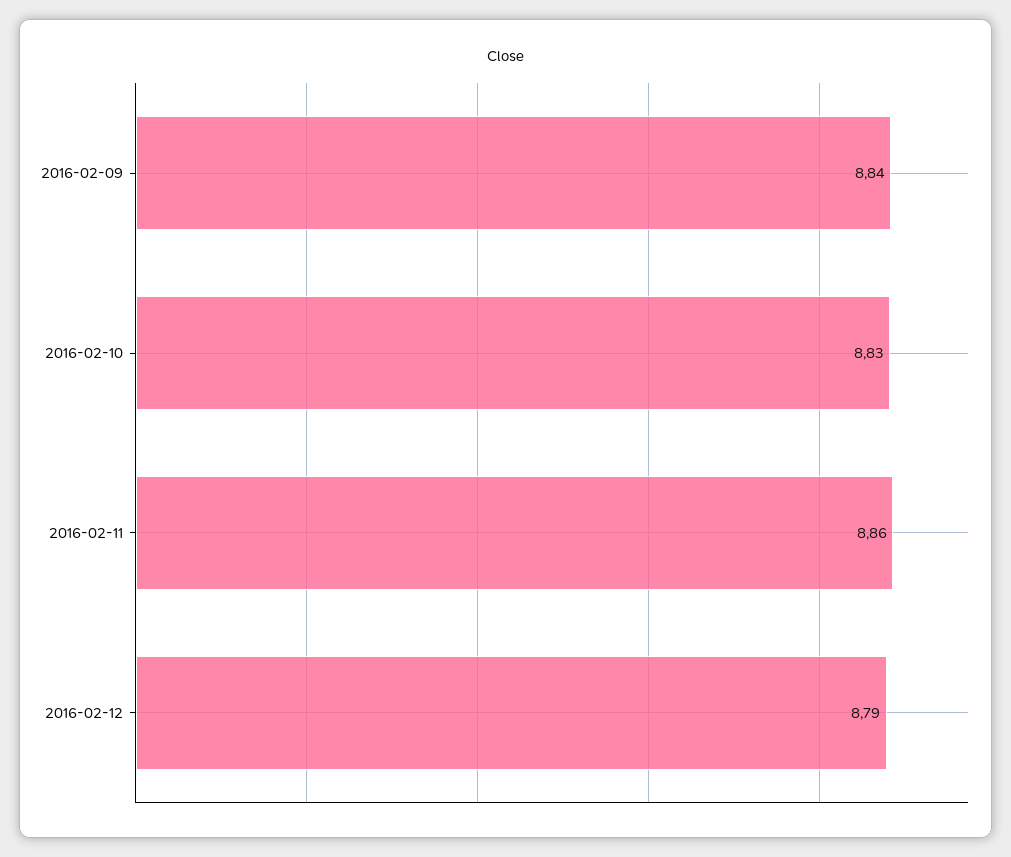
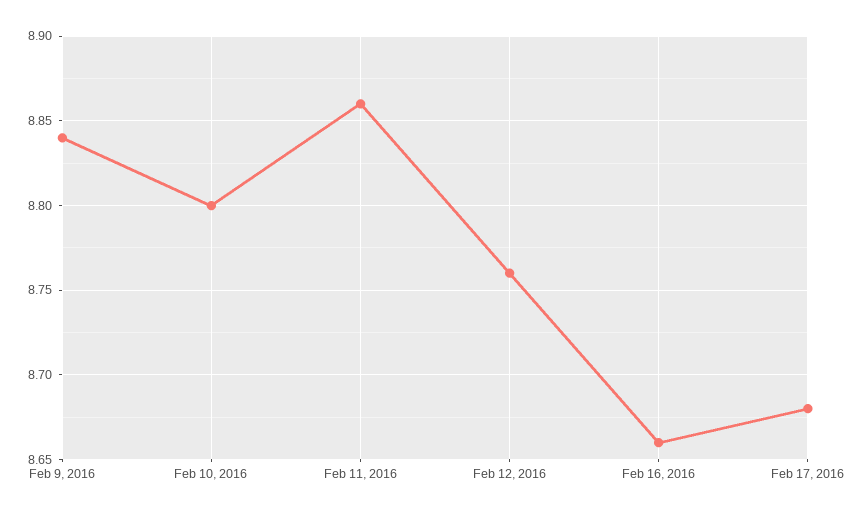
2016-02-10: 8.83 -> 8.8
2016-02-12: 8.79 -> 8.76
Feb 16, 2016: none -> 8.66
Feb 17, 2016: none -> 8.68

